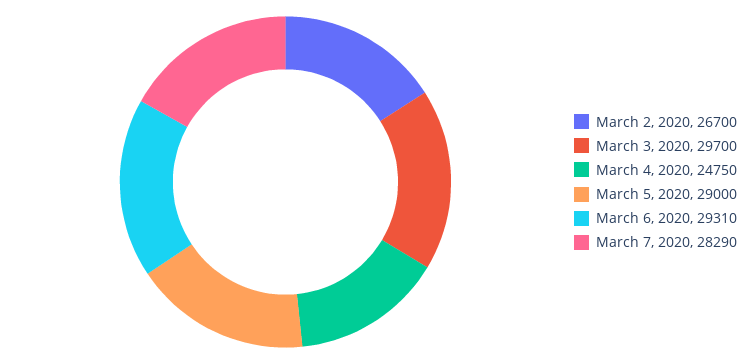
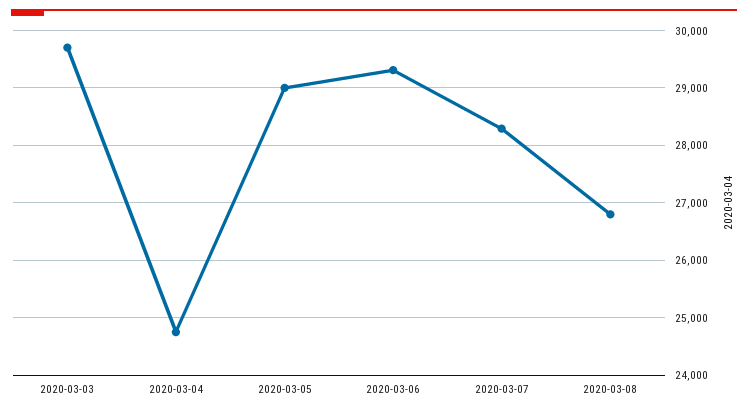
March 2, 2020: 26700 -> none
2020-03-08: none -> 26800

